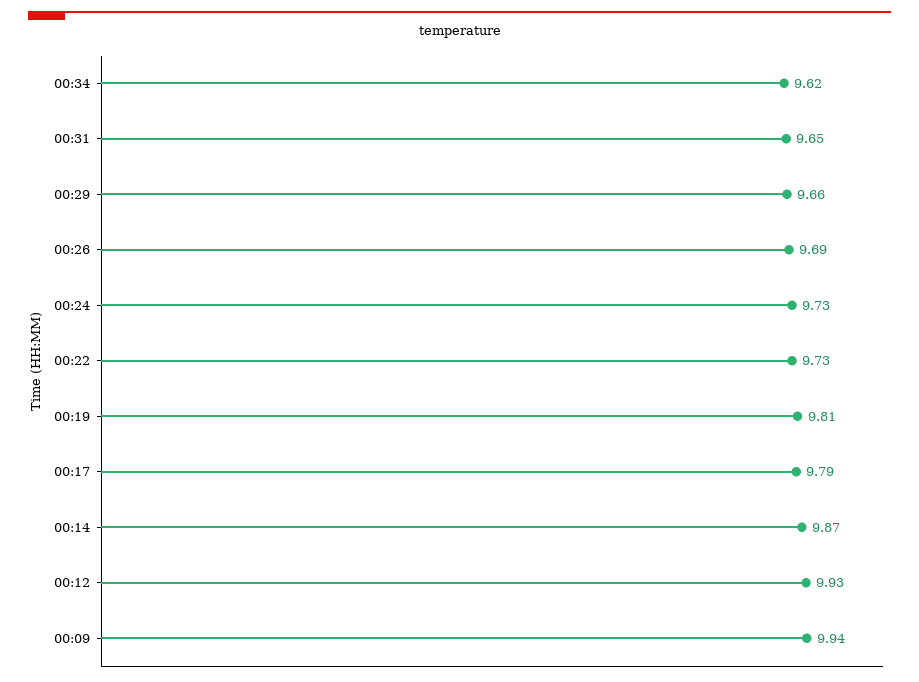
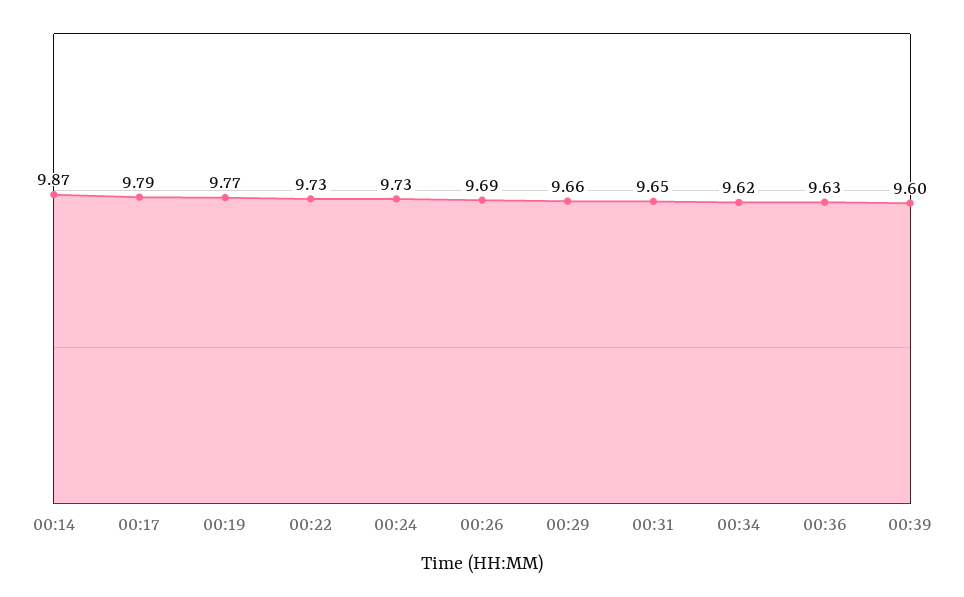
00:19: 9.81 -> 9.77
00:12: 9.93 -> none
00:09: 9.94 -> none
00:36: none -> 9.63
00:39: none -> 9.6

